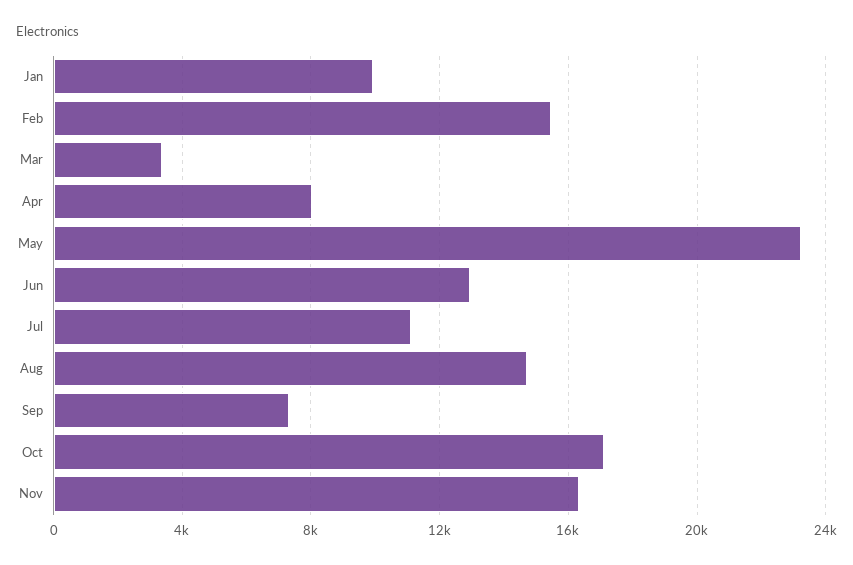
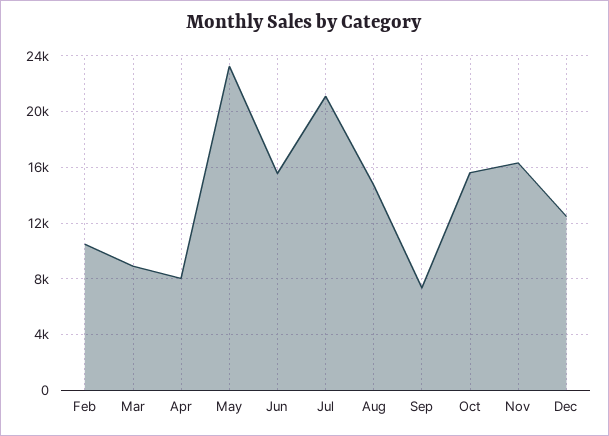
Jan: 10000 -> none
Feb: 15500 -> 10500
Mar: 3500 -> 9000
Jun: 13000 -> 15500
Jul: 11000 -> 21000
Oct: 17000 -> 15500
Dec: none -> 12500

